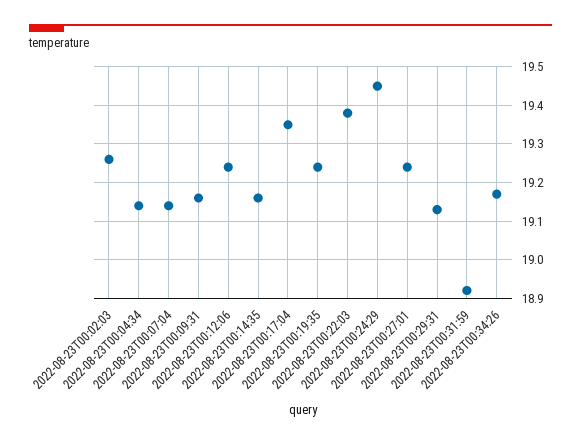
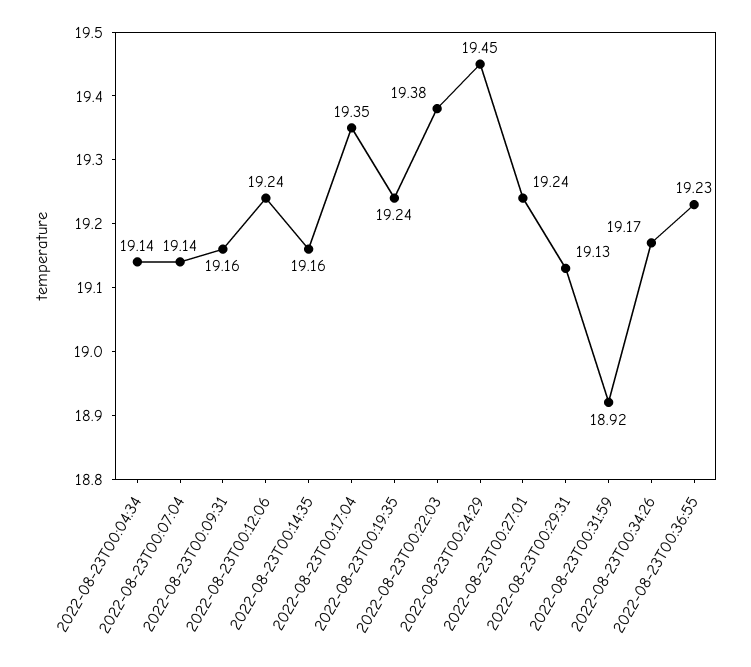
2022-08-23T00:02:03: 19.25 -> none
2022-08-23T00:36:55: none -> 19.23

